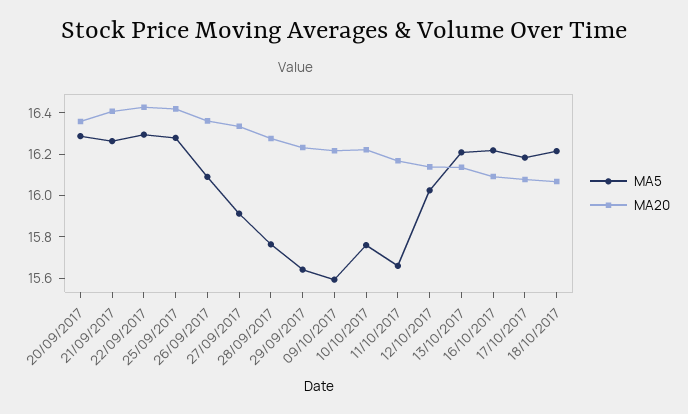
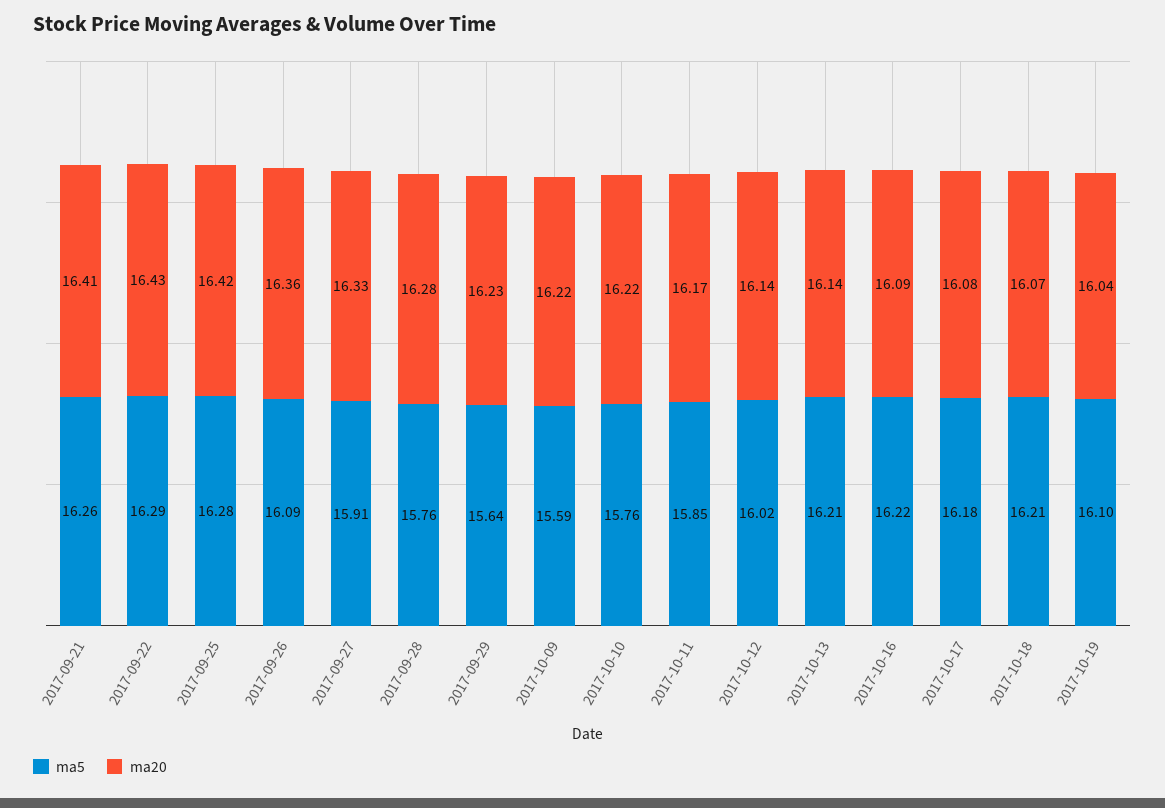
MA5, 20/09/2017: 16.3 -> none
MA20, 20/09/2017: 16.35 -> none
MA5, 11/10/2017: 15.65 -> 15.85
MA5, 2017-10-19: none -> 16.1
MA20, 2017-10-19: none -> 16.04

